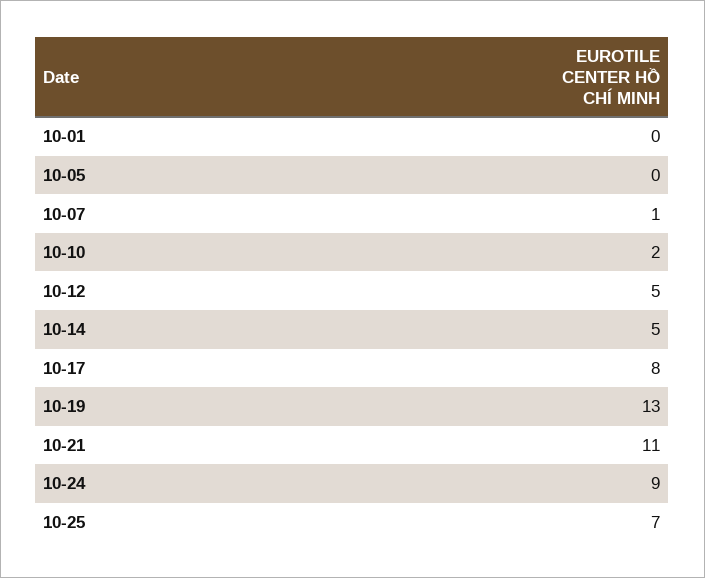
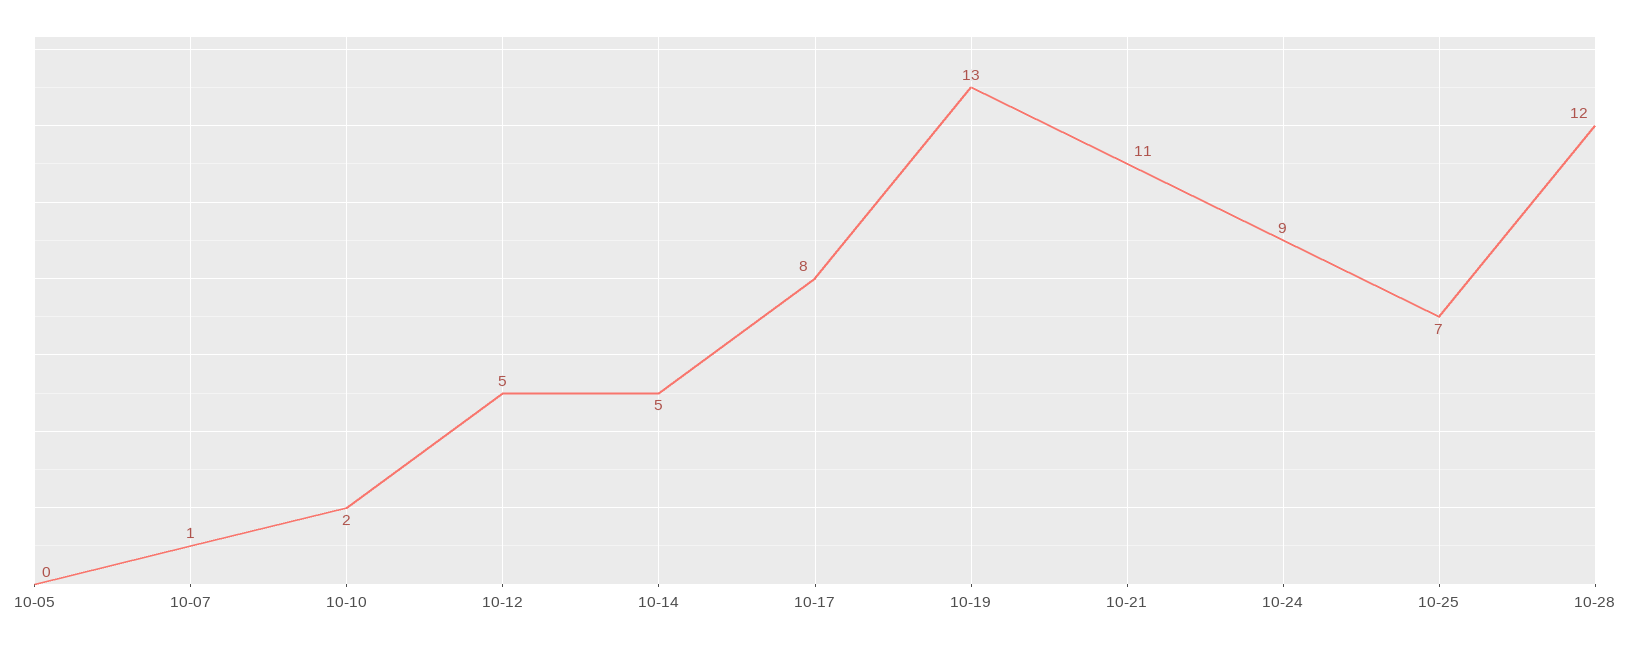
10-01: 0 -> none
10-28: none -> 12

